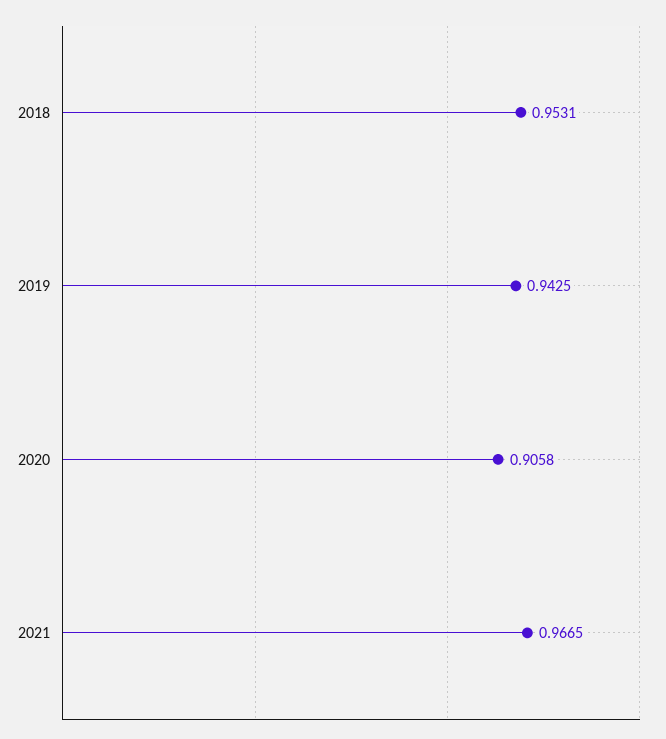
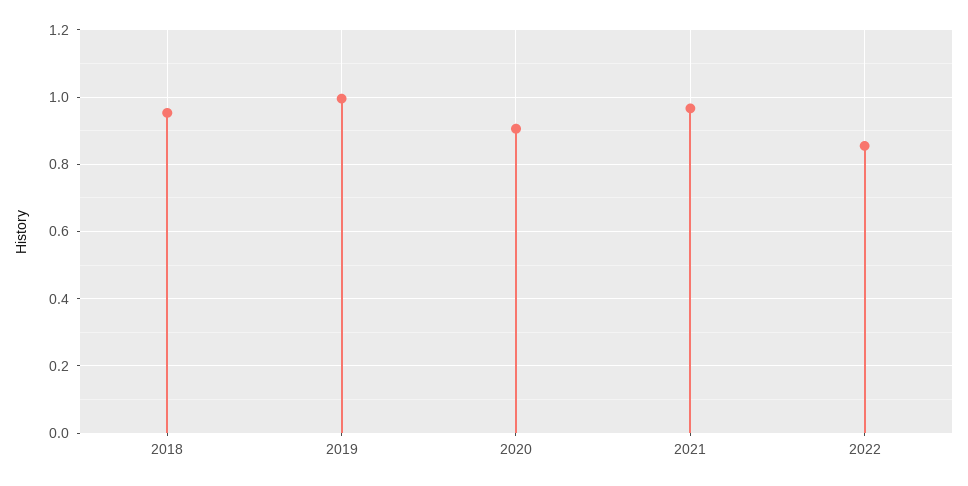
2019: 0.9425 -> 1
2022: none -> 0.86

